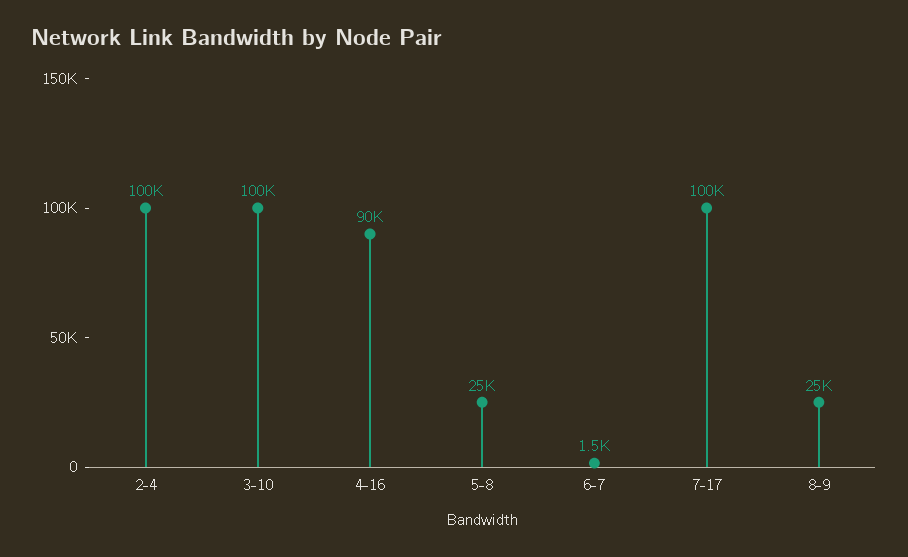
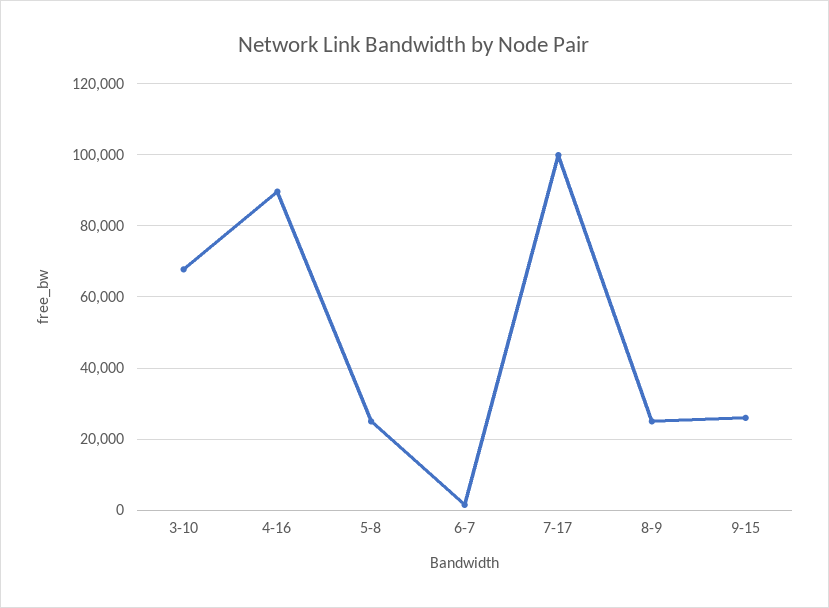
2-4: 100000 -> none
3-10: 100000 -> 68000
9-15: none -> 26000

